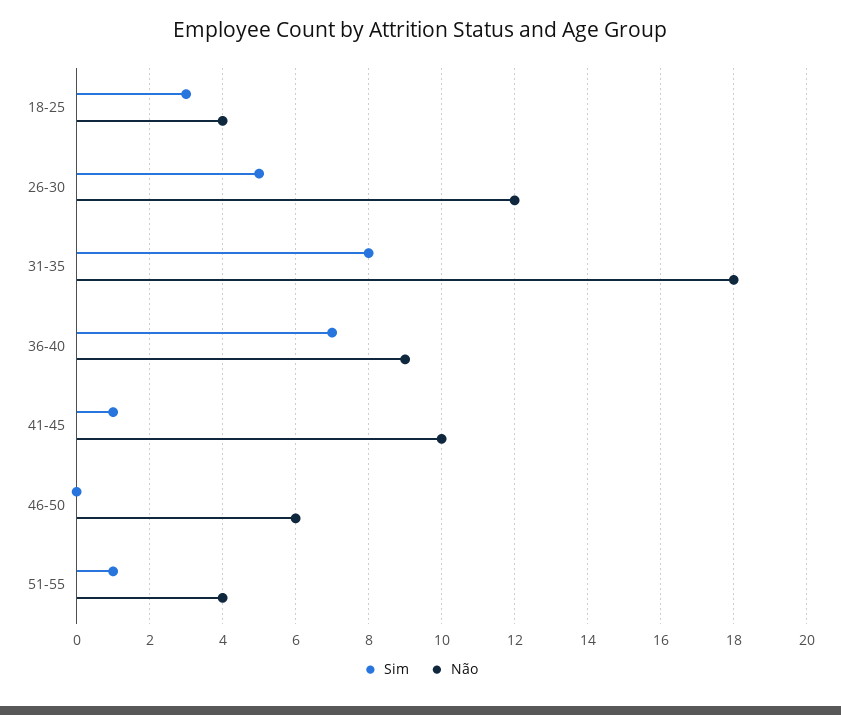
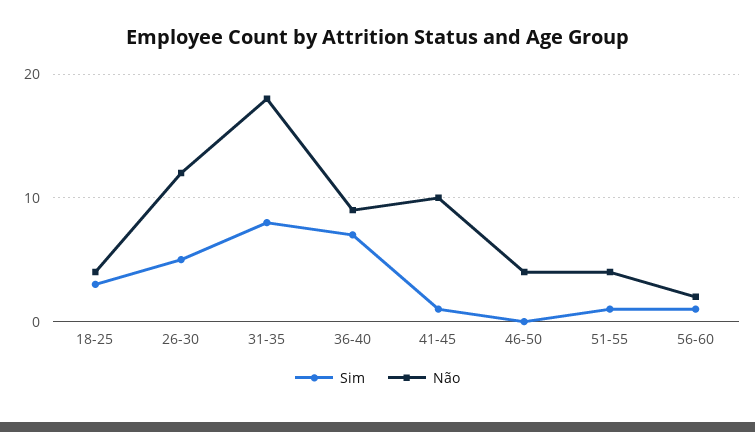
Não, 46-50: 6 -> 4
Sim, 56-60: none -> 1
Não, 56-60: none -> 2

